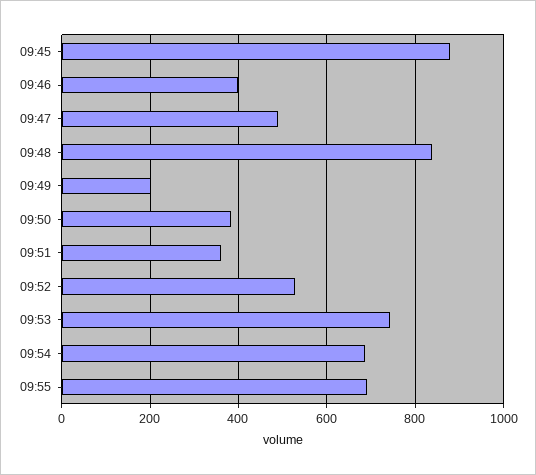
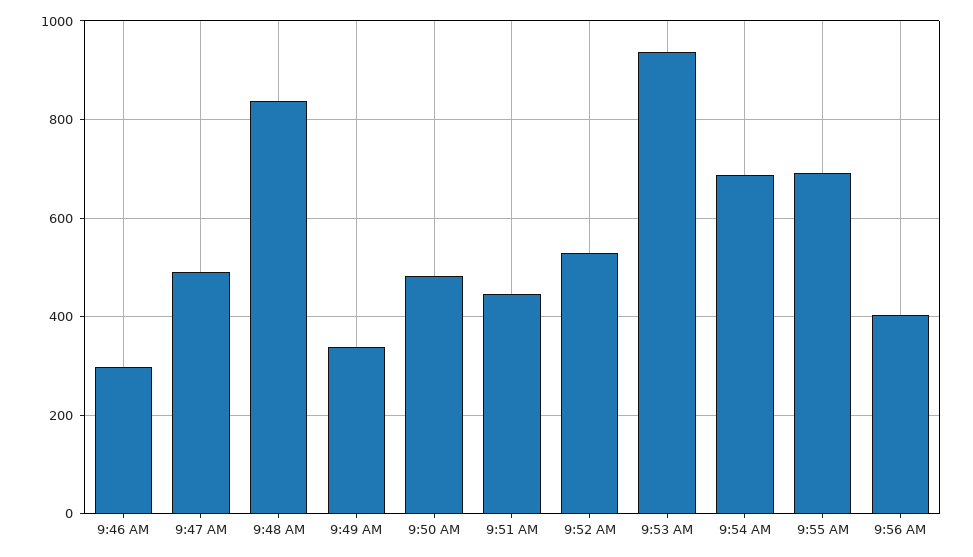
09:45: 880 -> none
09:46: 400 -> 300
09:49: 200 -> 340
09:50: 380 -> 480
09:51: 360 -> 440
09:53: 740 -> 940
9:56 AM: none -> 400

